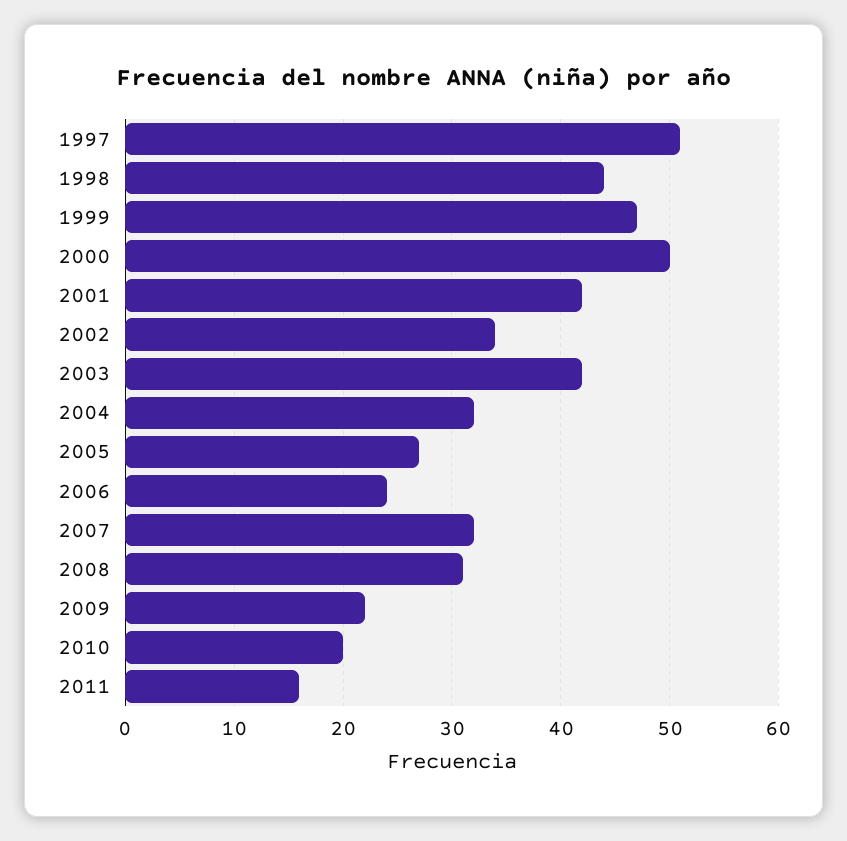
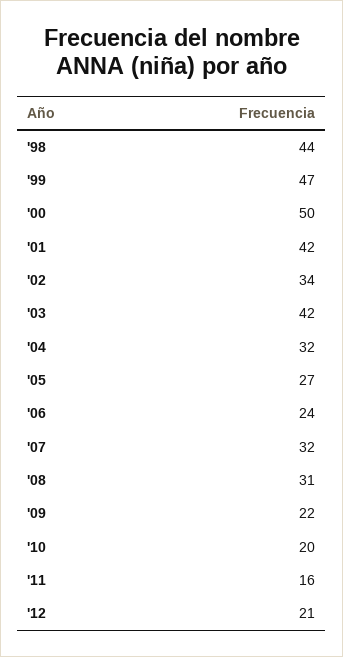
1997: 51 -> none
'12: none -> 21

